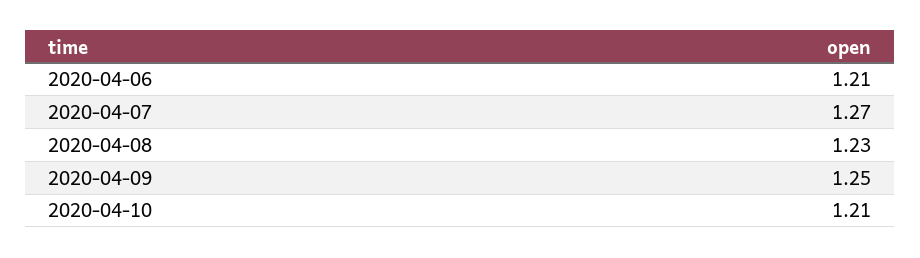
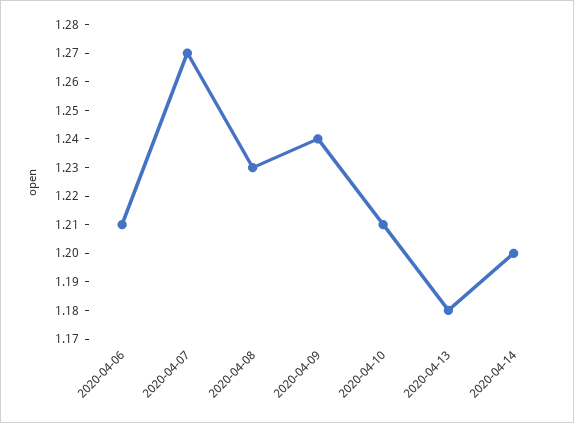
2020-04-09: 1.25 -> 1.24
2020-04-13: none -> 1.18
2020-04-14: none -> 1.2

